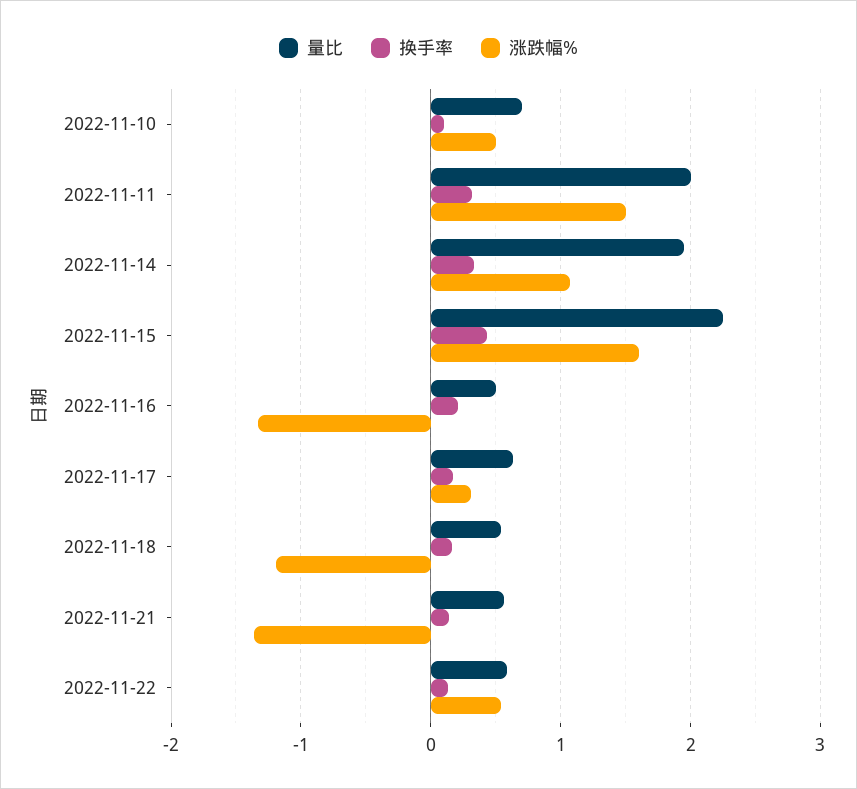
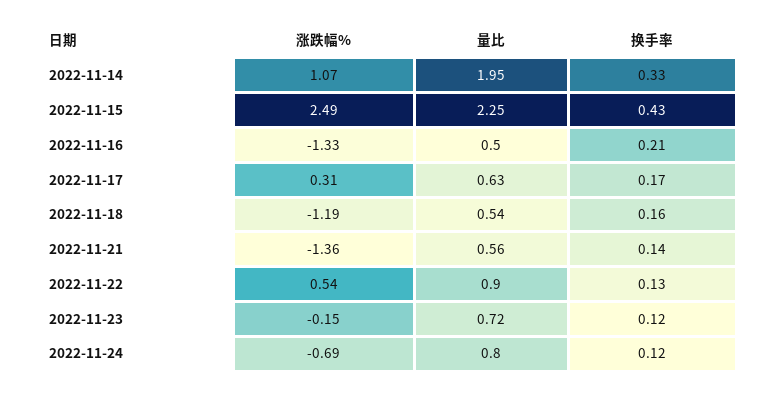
量比, 2022-11-10: 0.7 -> none
换手率, 2022-11-10: 0.1 -> none
涨跌幅%, 2022-11-10: 0.5 -> none
量比, 2022-11-11: 2 -> none
换手率, 2022-11-11: 0.3 -> none
涨跌幅%, 2022-11-11: 1.5 -> none
涨跌幅%, 2022-11-15: 1.6 -> 2.49
量比, 2022-11-22: 0.6 -> 0.9
涨跌幅%, 2022-11-23: none -> -0.15
量比, 2022-11-23: none -> 0.72
换手率, 2022-11-23: none -> 0.12
涨跌幅%, 2022-11-24: none -> -0.69
量比, 2022-11-24: none -> 0.8
换手率, 2022-11-24: none -> 0.12

